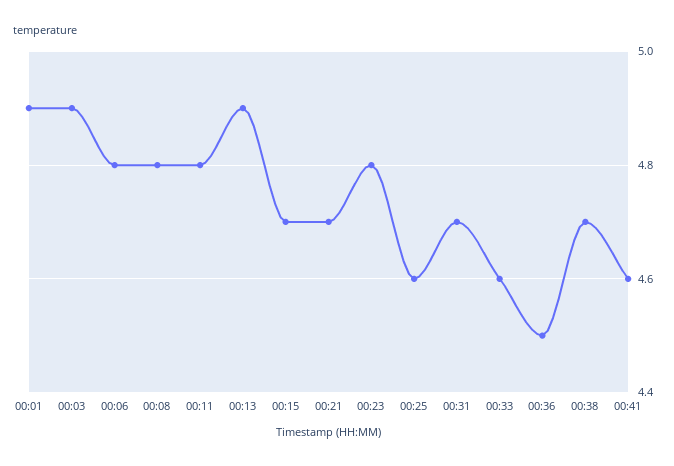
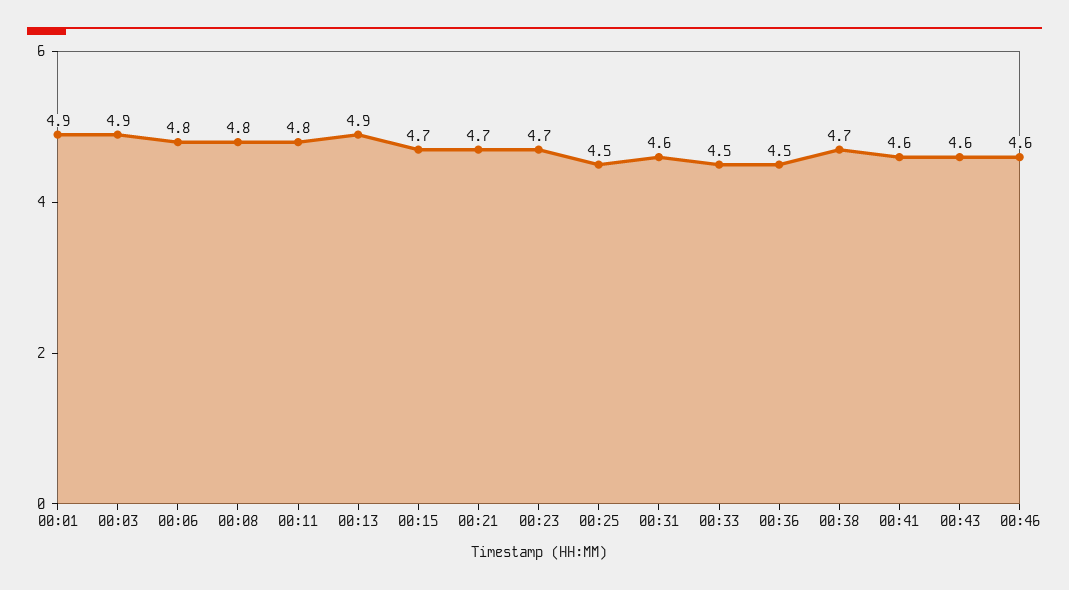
00:23: 4.8 -> 4.7
00:25: 4.6 -> 4.5
00:31: 4.7 -> 4.6
00:33: 4.6 -> 4.5
00:43: none -> 4.6
00:46: none -> 4.6

